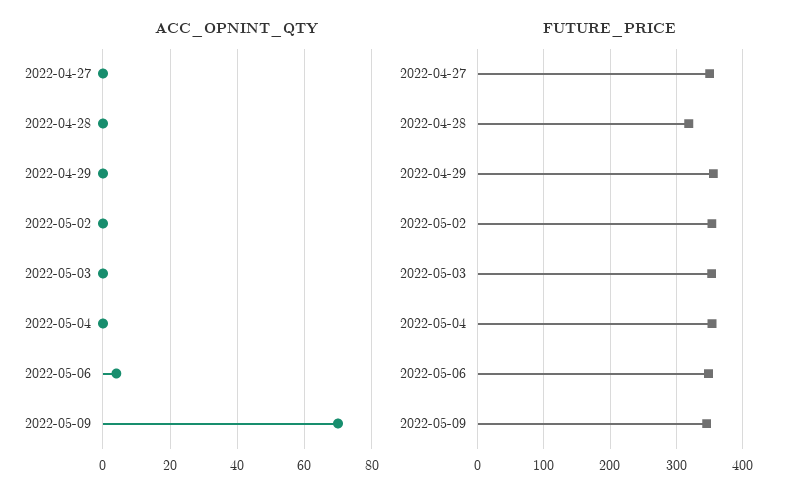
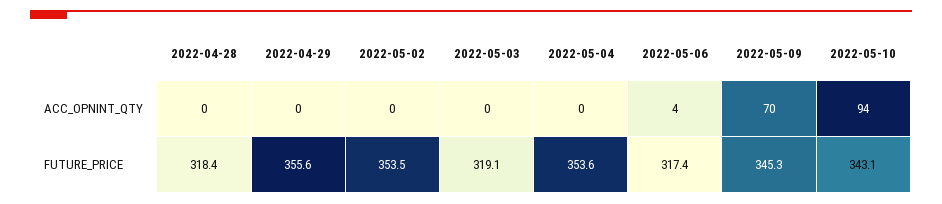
ACC_OPNINT_QTY, 2022-04-27: 0 -> none
FUTURE_PRICE, 2022-04-27: 350 -> none
FUTURE_PRICE, 2022-05-03: 350 -> 319.1
FUTURE_PRICE, 2022-05-06: 350 -> 317.4
ACC_OPNINT_QTY, 2022-05-10: none -> 94
FUTURE_PRICE, 2022-05-10: none -> 343.1

